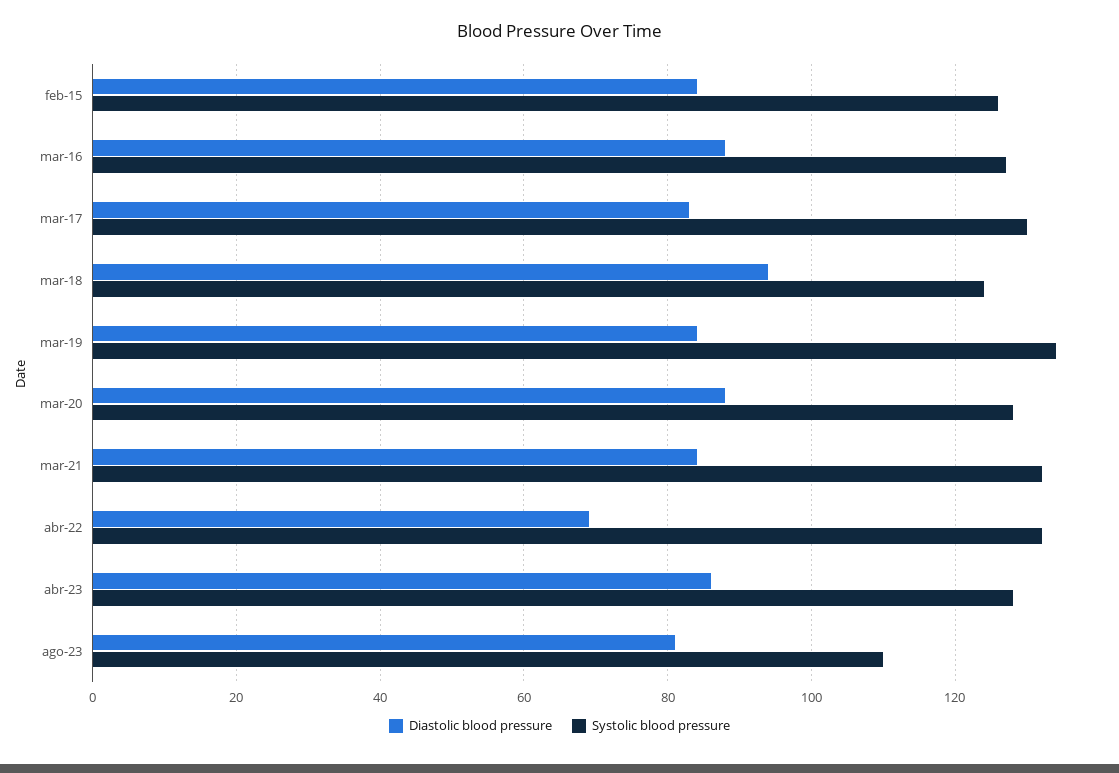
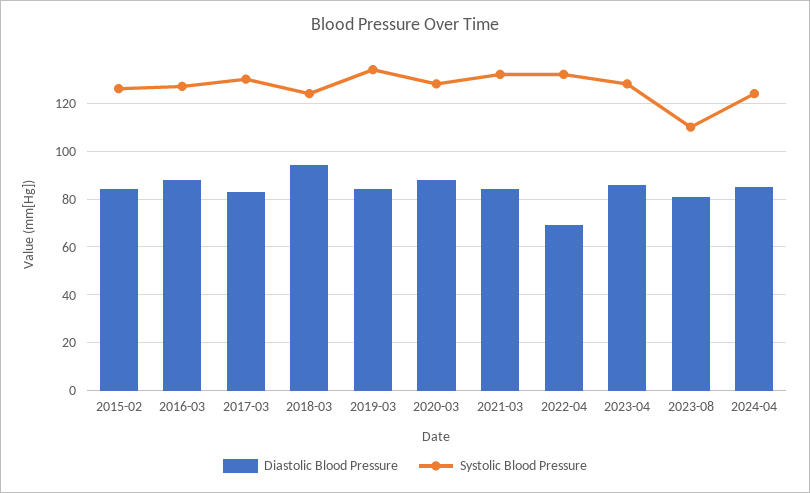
Diastolic blood pressure, 2024-04: none -> 85
Systolic blood pressure, 2024-04: none -> 125

